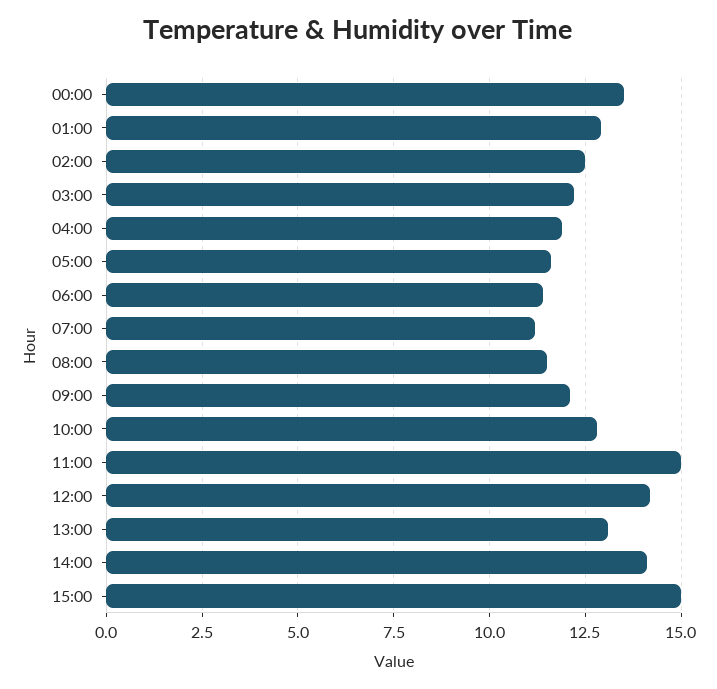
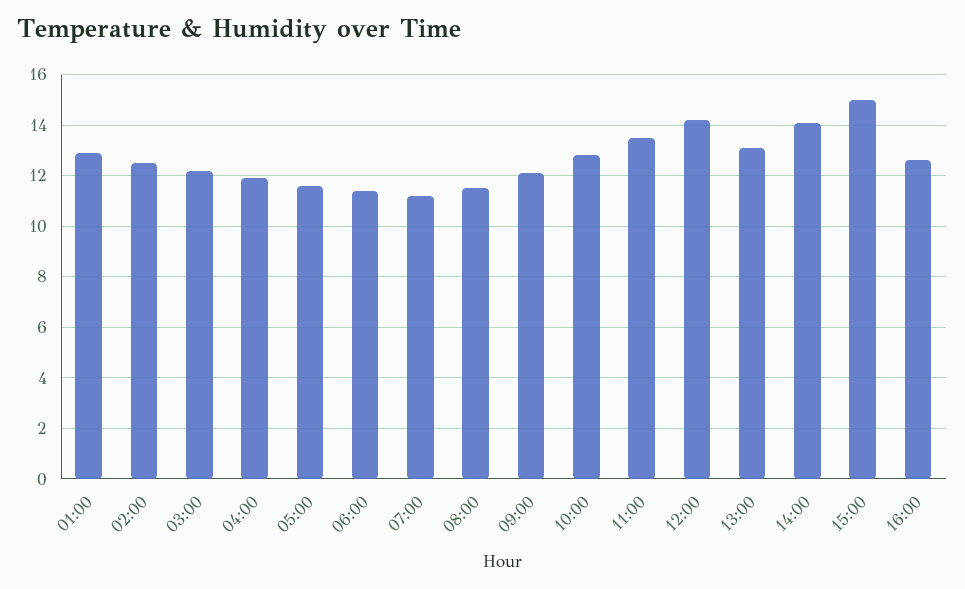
00:00: 13.5 -> none
11:00: 15 -> 13.5
16:00: none -> 12.5

